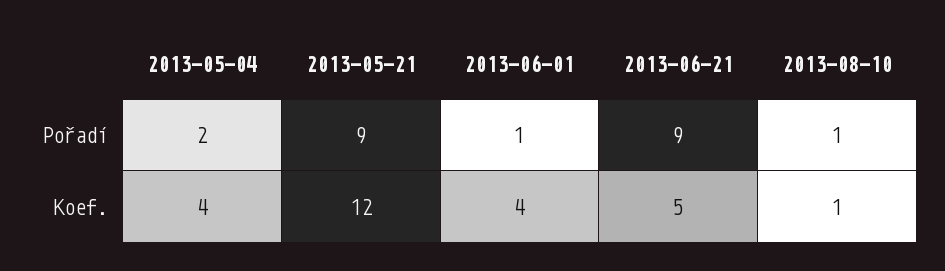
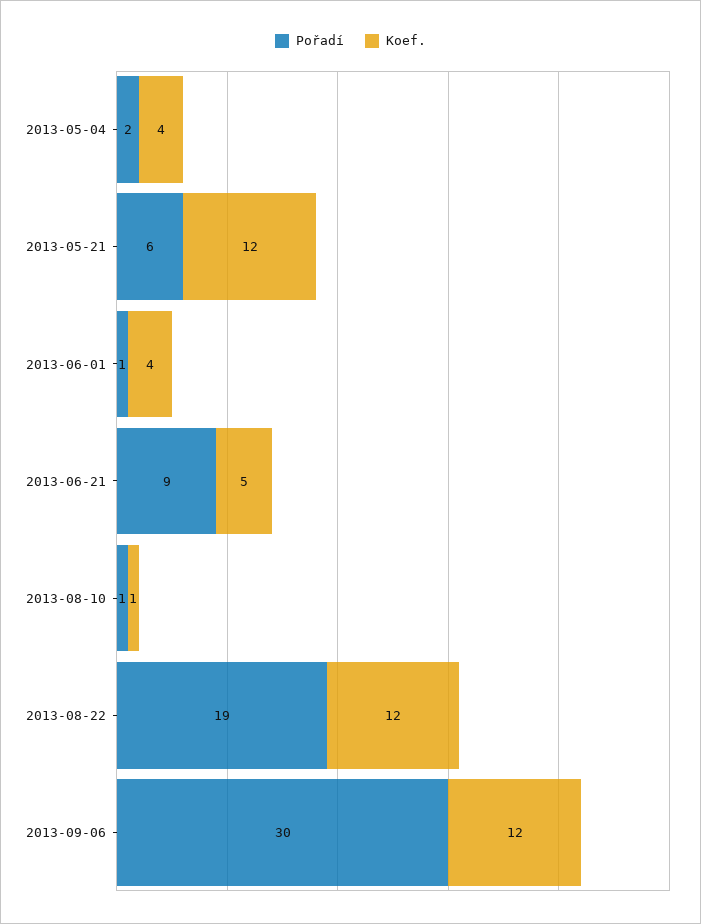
Pořadí, 2013-05-21: 9 -> 6
Pořadí, 2013-08-22: none -> 19
Koef., 2013-08-22: none -> 12
Pořadí, 2013-09-06: none -> 30
Koef., 2013-09-06: none -> 12

